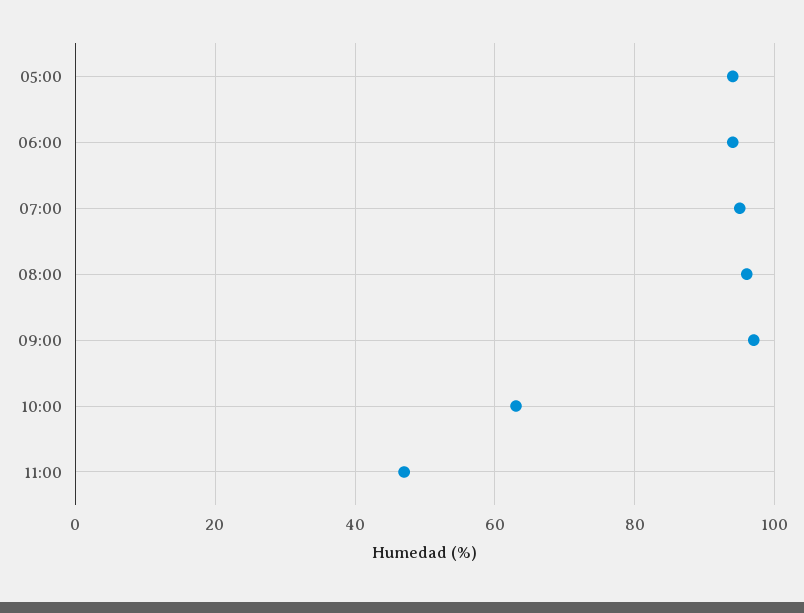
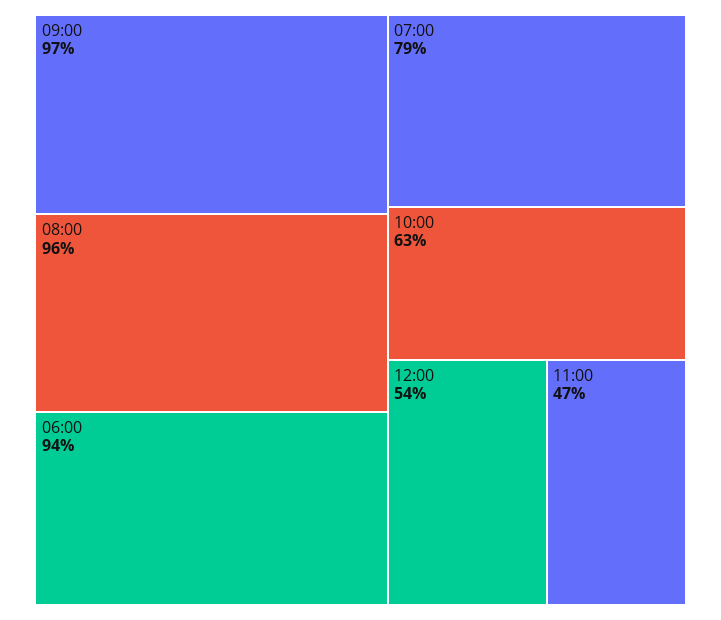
05:00: 95 -> none
07:00: 95 -> 79
12:00: none -> 54

